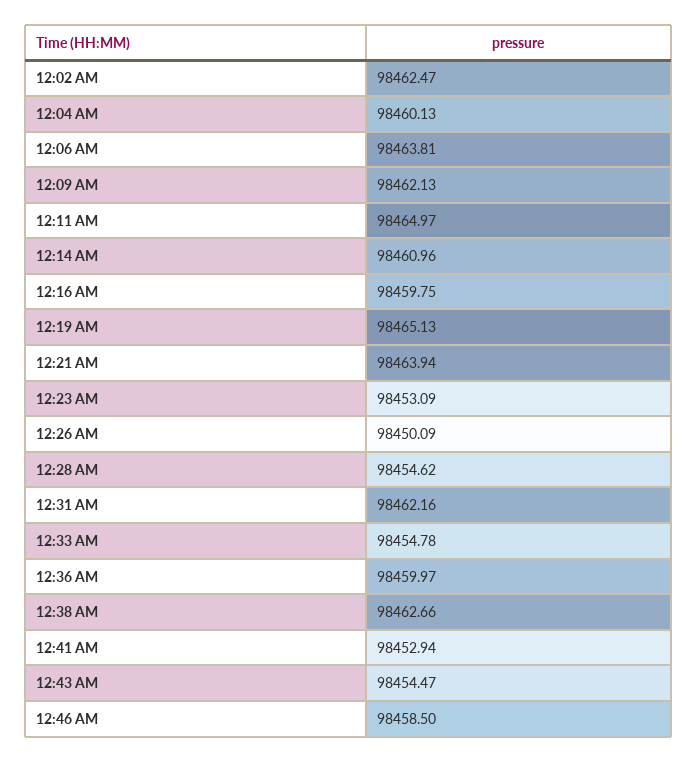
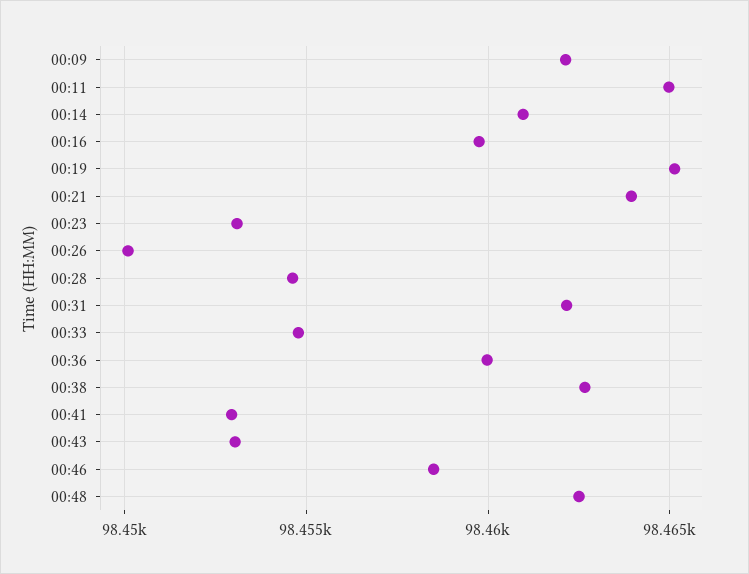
12:02 AM: 98462.47 -> none
12:04 AM: 98460.13 -> none
12:06 AM: 98463.81 -> none
12:43 AM: 98454.47 -> 98453
00:48: none -> 98462.5

